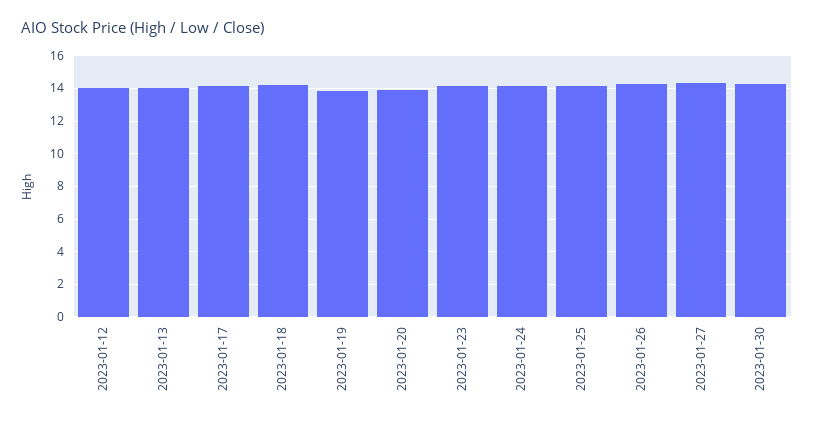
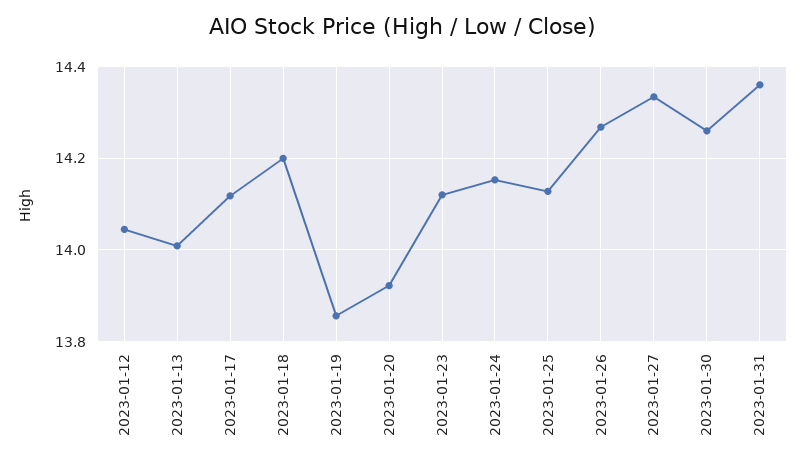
2023-01-31: none -> 14.36

